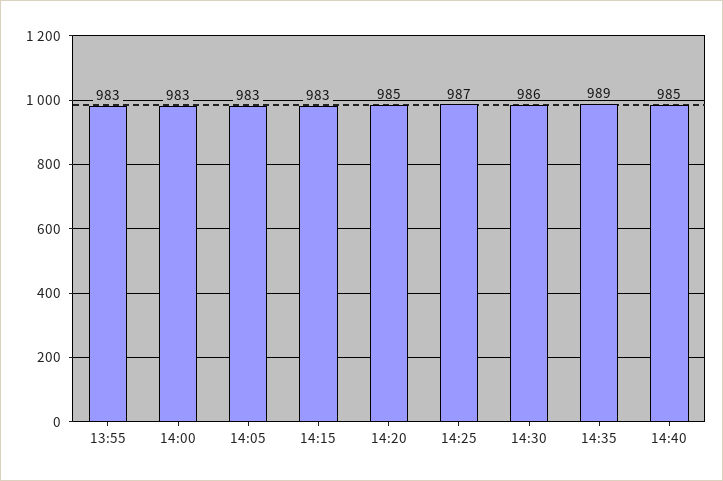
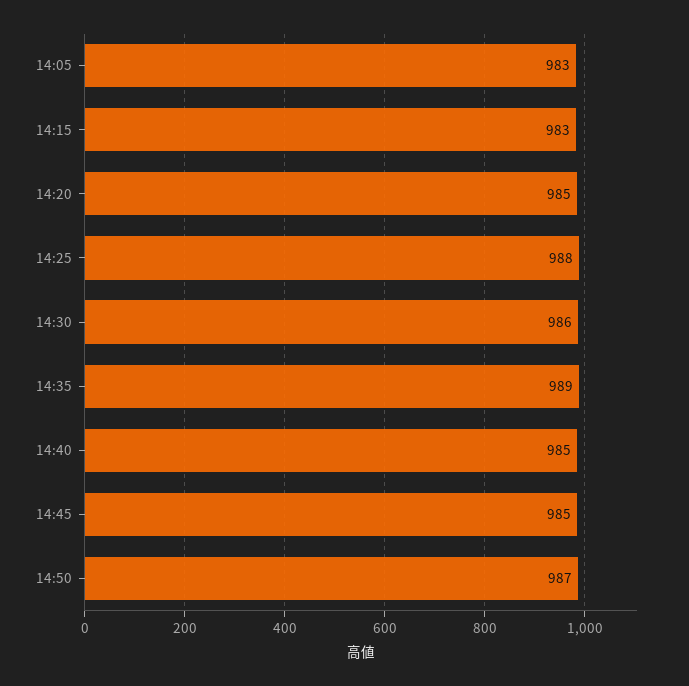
13:55: 983 -> none
14:00: 983 -> none
14:25: 987 -> 988
14:45: none -> 985
14:50: none -> 987

